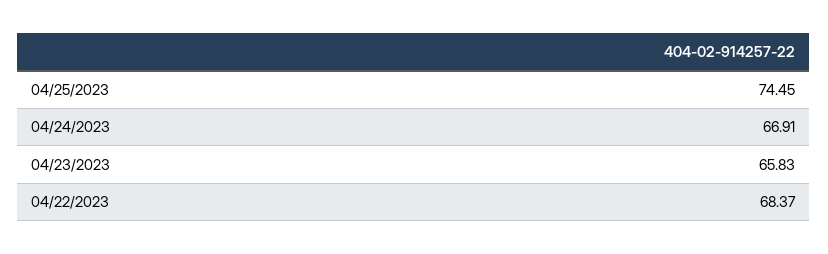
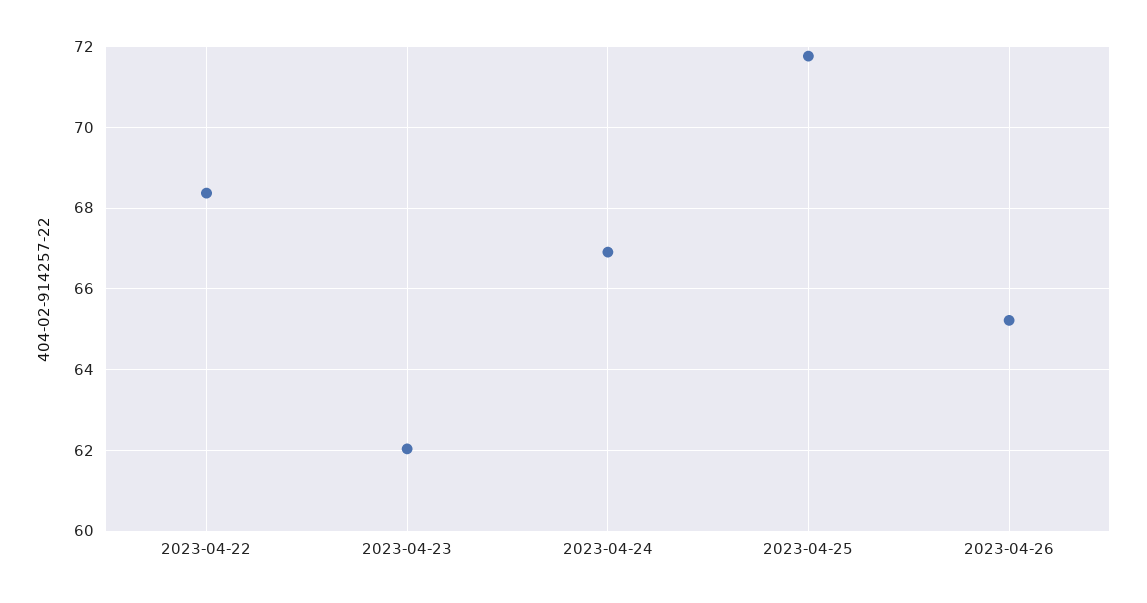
04/25/2023: 74.45 -> 71.8
04/23/2023: 65.83 -> 62
2023-04-26: none -> 65.2

